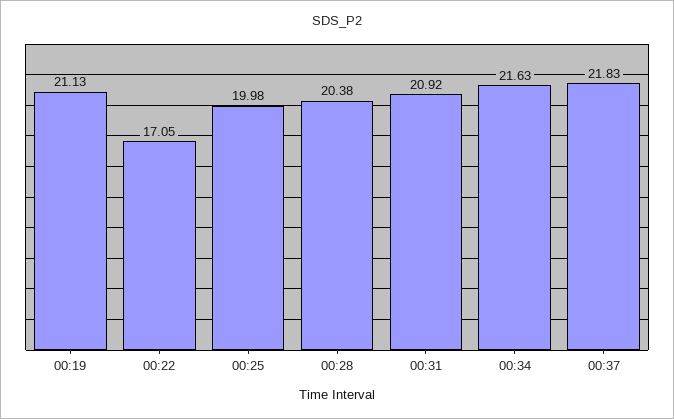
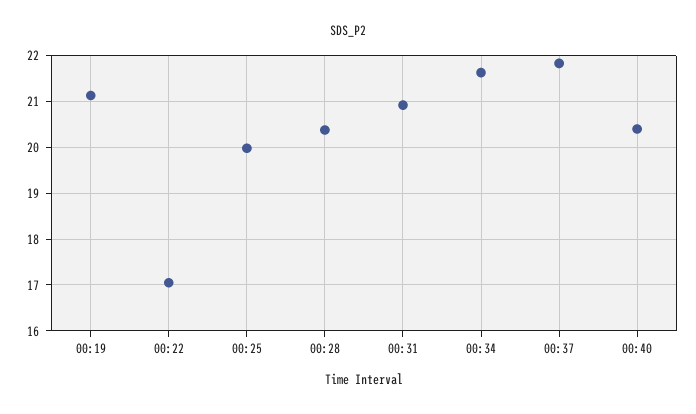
00:40: none -> 20.4

